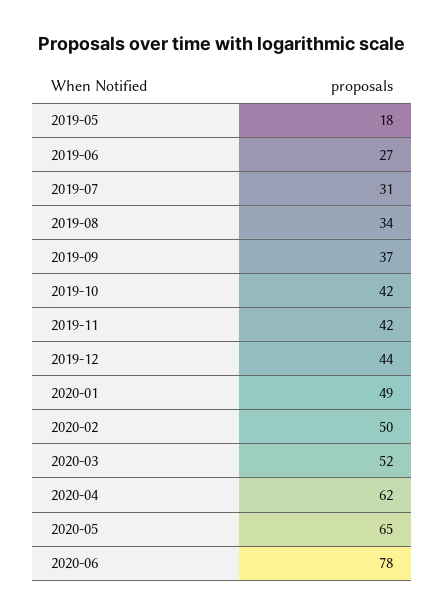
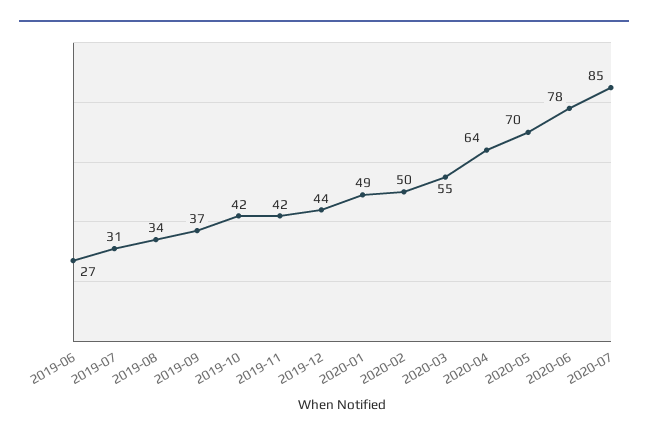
2019-05: 18 -> none
2020-03: 52 -> 55
2020-04: 62 -> 64
2020-05: 65 -> 70
2020-07: none -> 85

